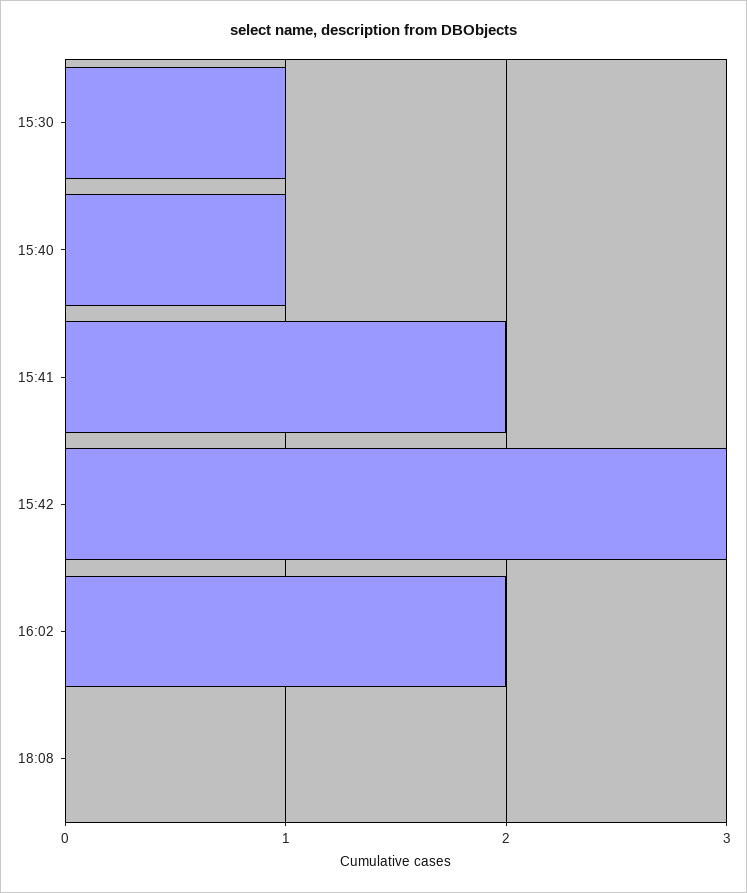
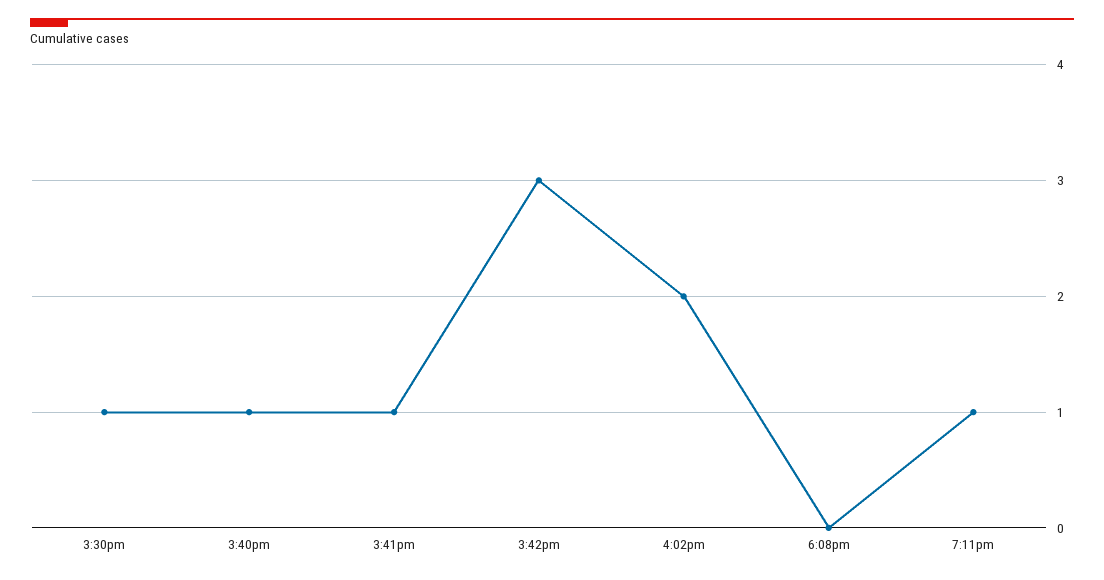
15:41: 2 -> 1
7:11pm: none -> 1

